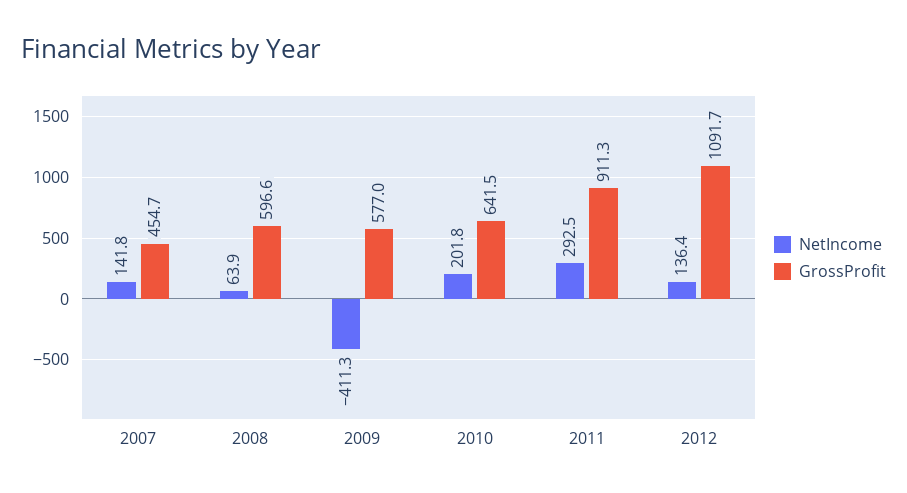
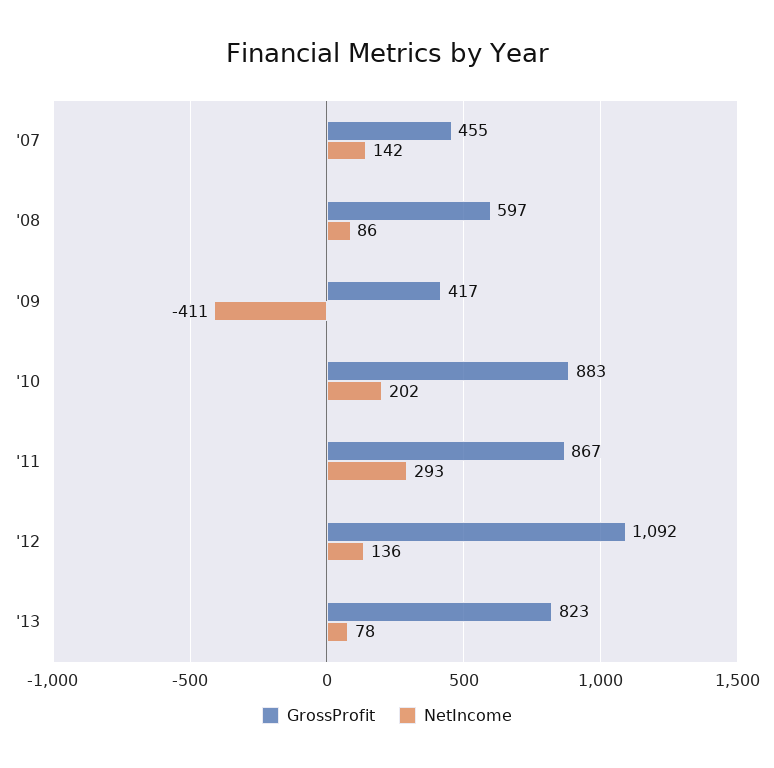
NetIncome, 2008: 63.9 -> 86
GrossProfit, 2009: 577 -> 417
GrossProfit, 2010: 641.5 -> 883
GrossProfit, 2011: 911.3 -> 867
GrossProfit, '13: none -> 823
NetIncome, '13: none -> 78

